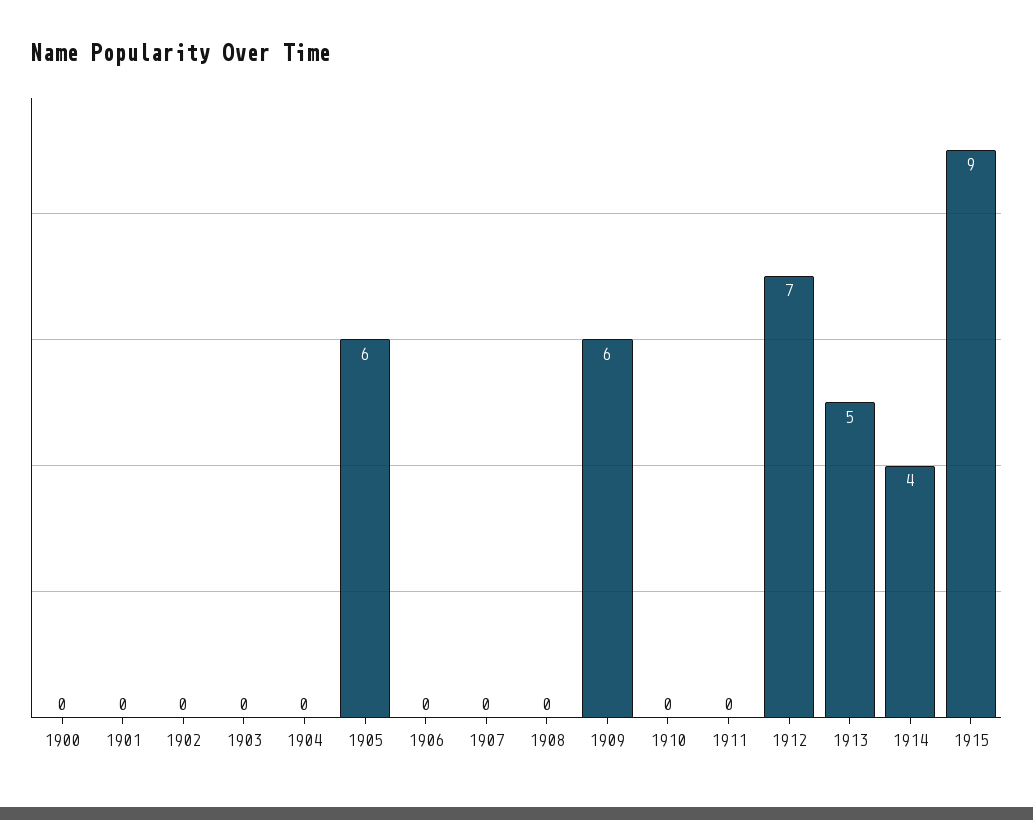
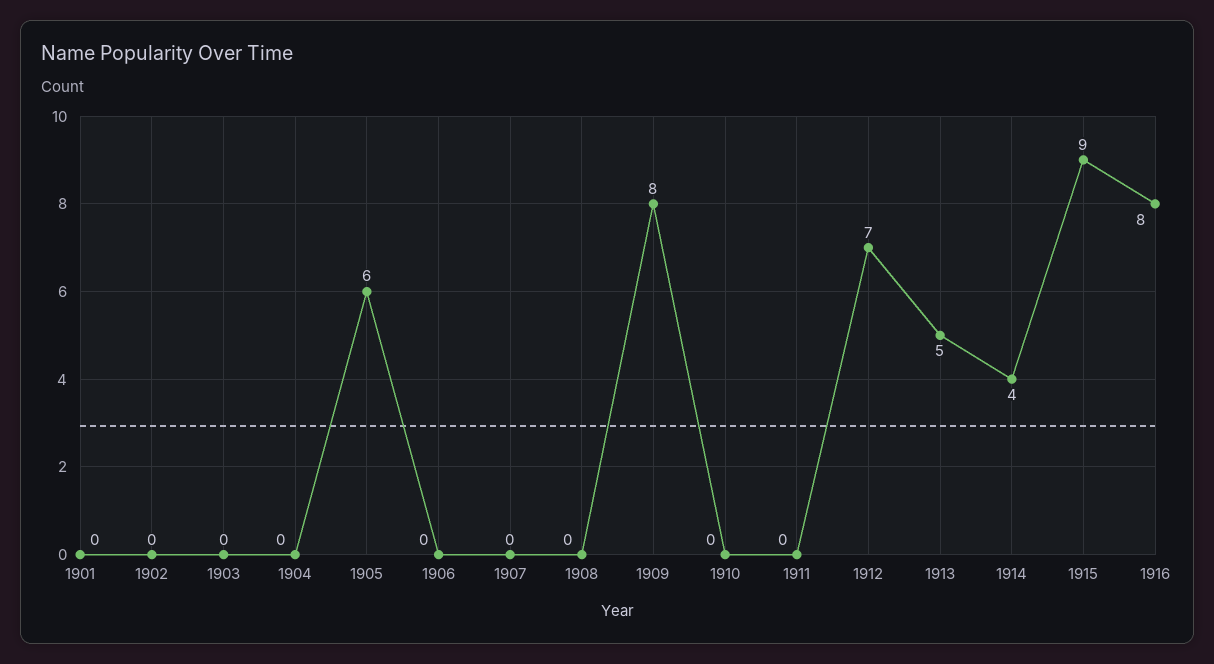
1900: 0 -> none
1909: 6 -> 8
1916: none -> 8

